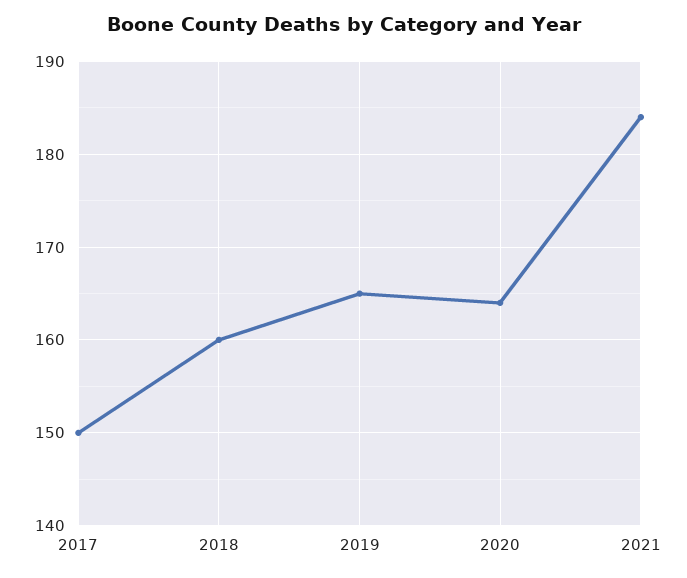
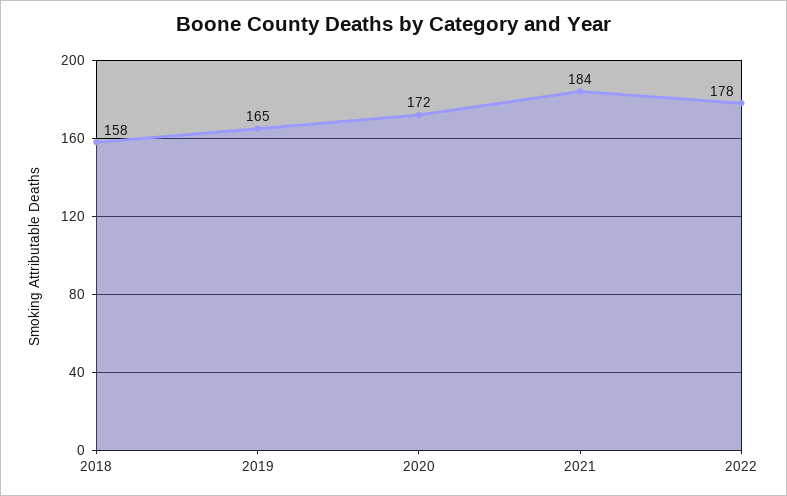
2017: 150 -> none
2018: 160 -> 158
2020: 164 -> 172
2022: none -> 178

